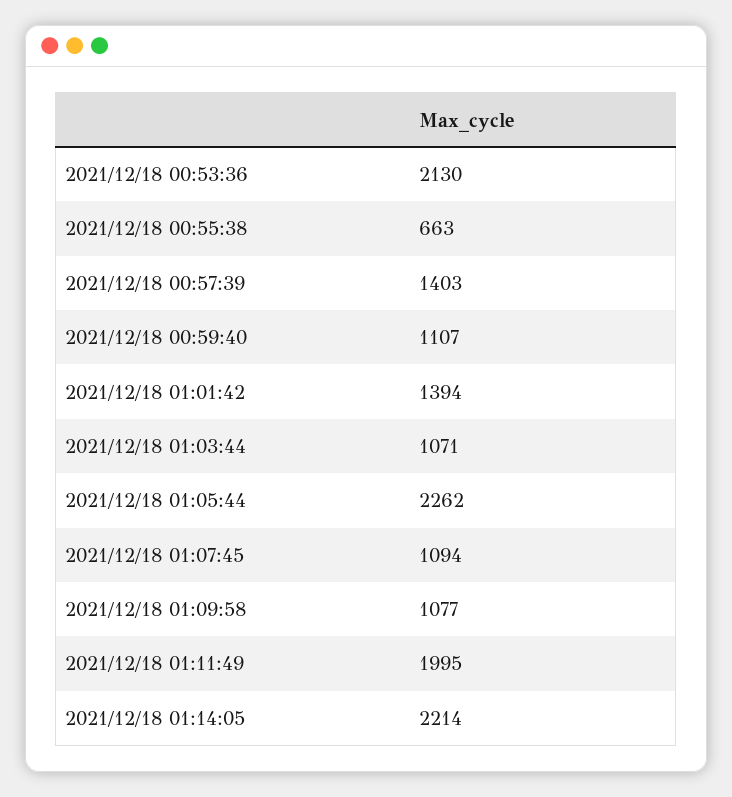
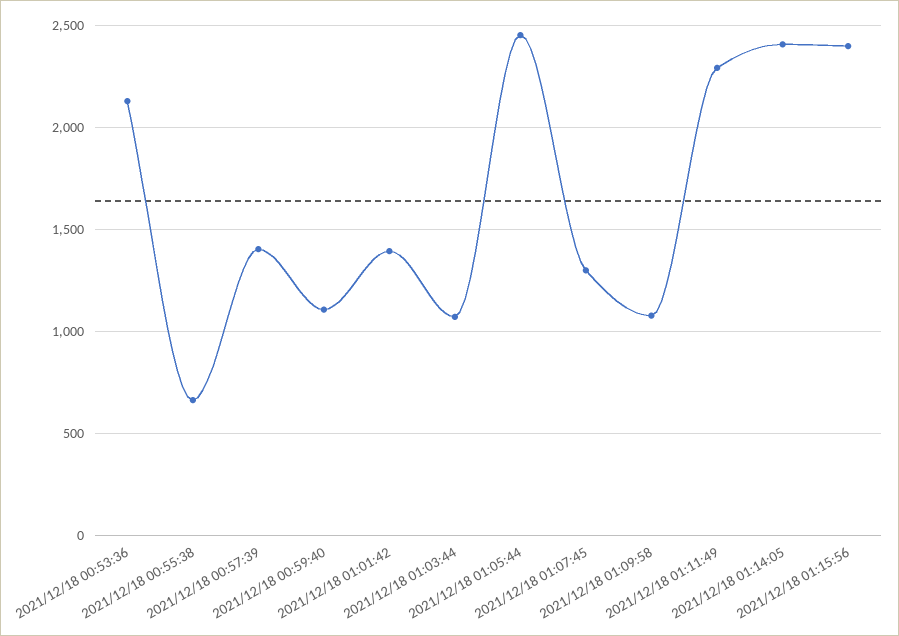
2021/12/18 01:05:44: 2262 -> 2450
2021/12/18 01:07:45: 1094 -> 1300
2021/12/18 01:11:49: 1995 -> 2300
2021/12/18 01:14:05: 2214 -> 2400
2021/12/18 01:15:56: none -> 2400

